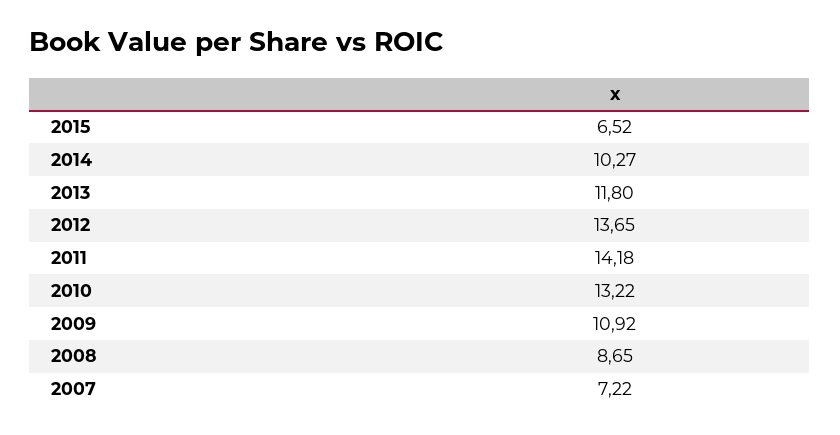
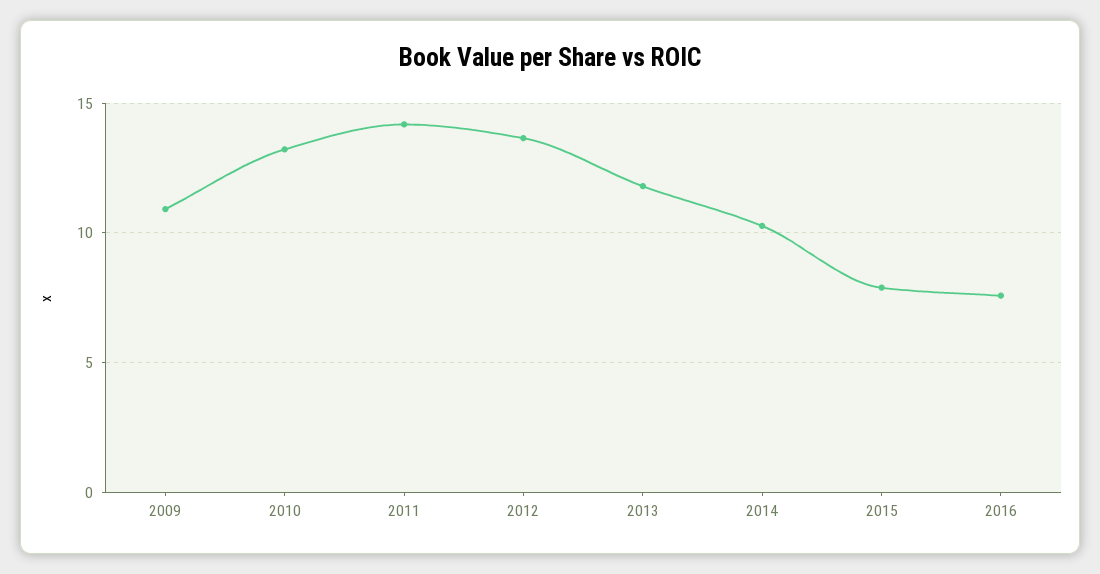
2015: 6.52 -> 8
2008: 8.65 -> none
2007: 7.22 -> none
2016: none -> 7.5

